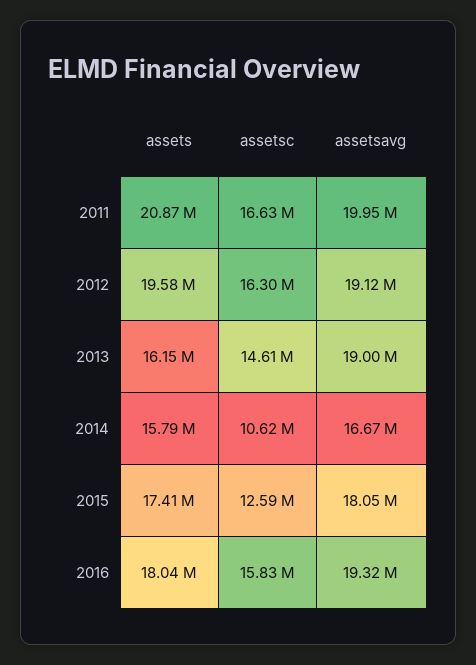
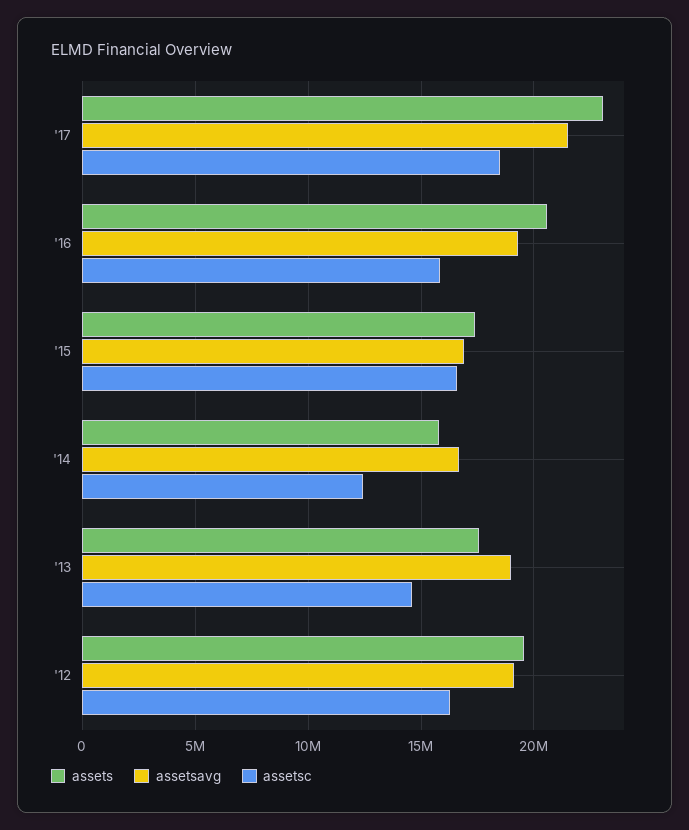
assets, 2011: 20870000 -> none
assetsc, 2011: 16630000 -> none
assetsavg, 2011: 19950000 -> none
assets, 2013: 16150000 -> 17500000
assetsc, 2014: 10620000 -> 12500000
assetsc, 2015: 12590000 -> 16500000
assetsavg, 2015: 18050000 -> 17000000
assets, 2016: 18040000 -> 20500000
assets, '17: none -> 23000000
assetsavg, '17: none -> 21500000
assetsc, '17: none -> 18500000

